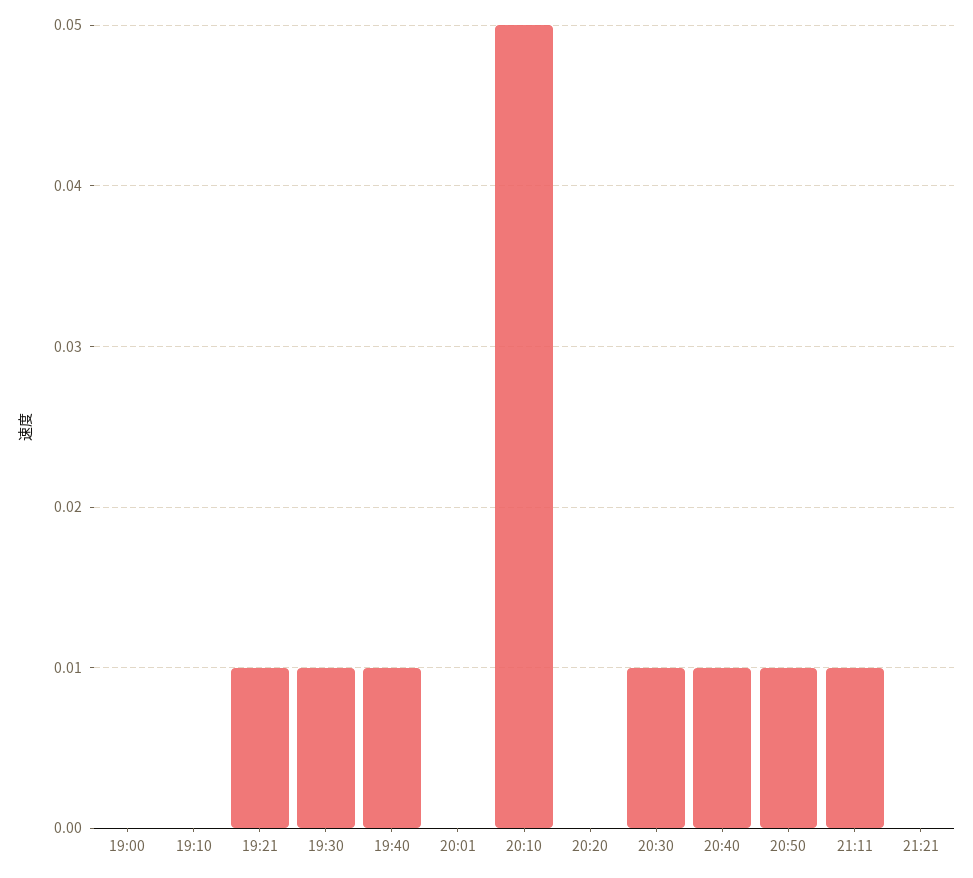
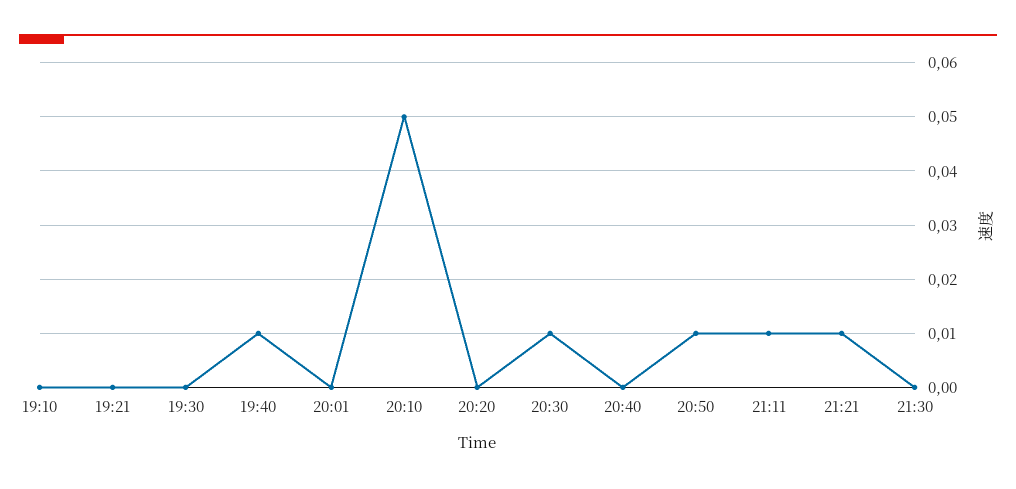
19:00: 0 -> none
19:21: 0.01 -> 0
19:30: 0.01 -> 0
20:40: 0.01 -> 0
21:21: 0 -> 0.01
21:30: none -> 0

